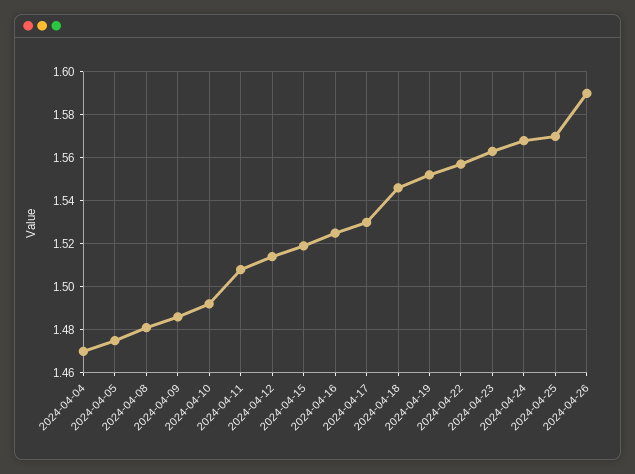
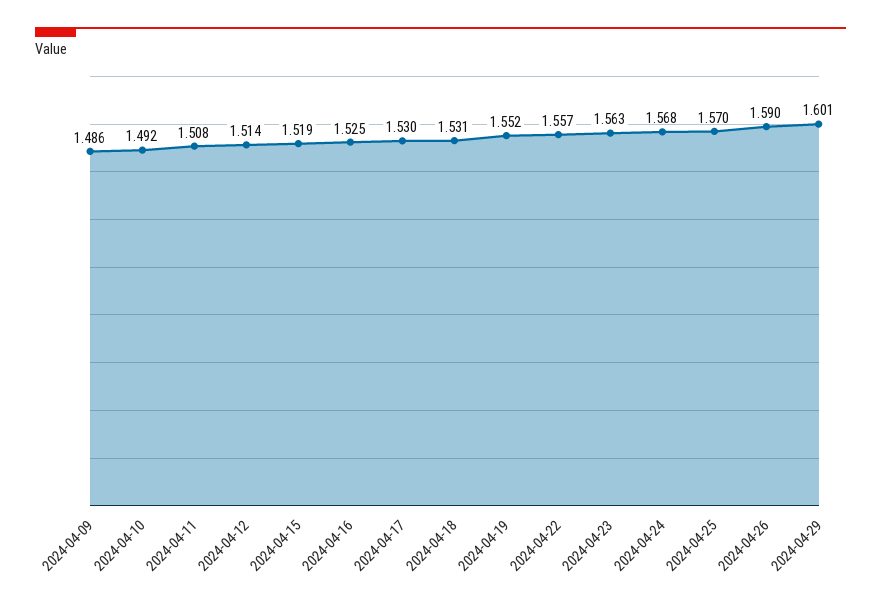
2024-04-04: 1.47 -> none
2024-04-05: 1.475 -> none
2024-04-08: 1.48 -> none
2024-04-18: 1.545 -> 1.531
2024-04-29: none -> 1.601

